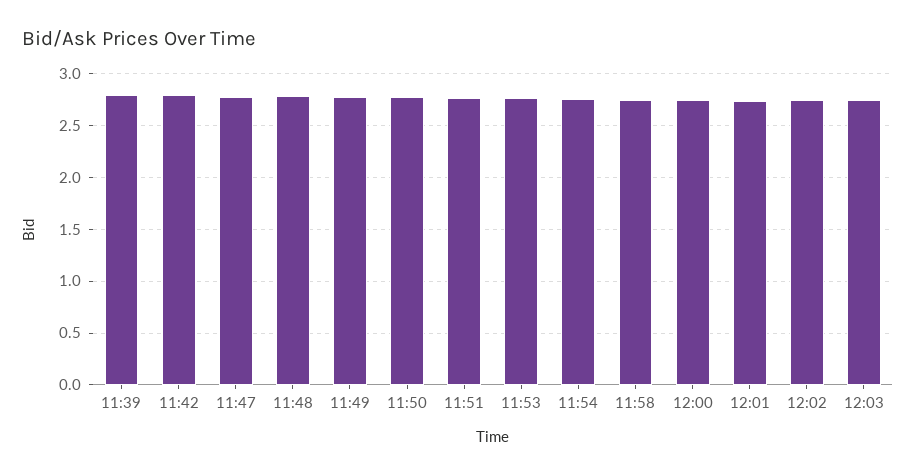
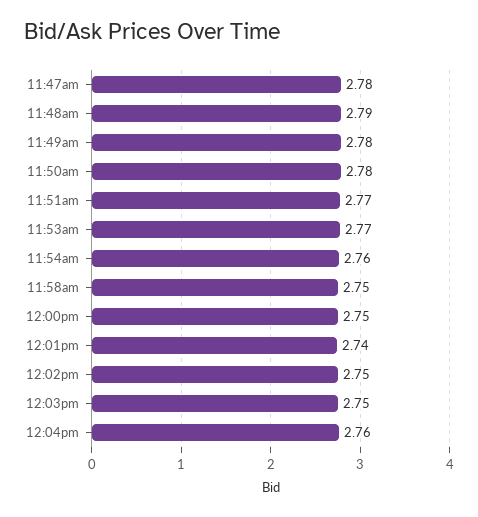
11:39: 2.8 -> none
11:42: 2.8 -> none
12:04pm: none -> 2.76

